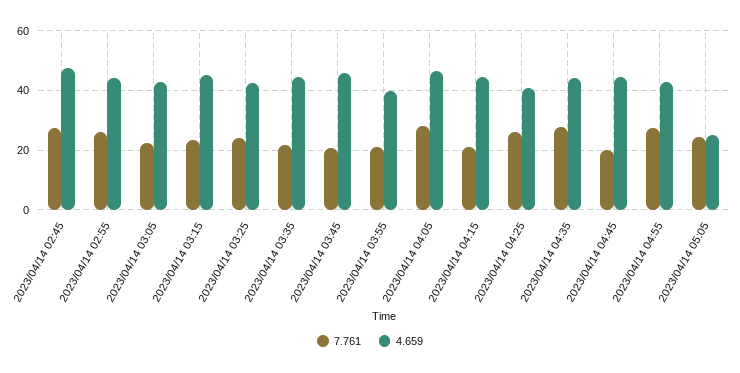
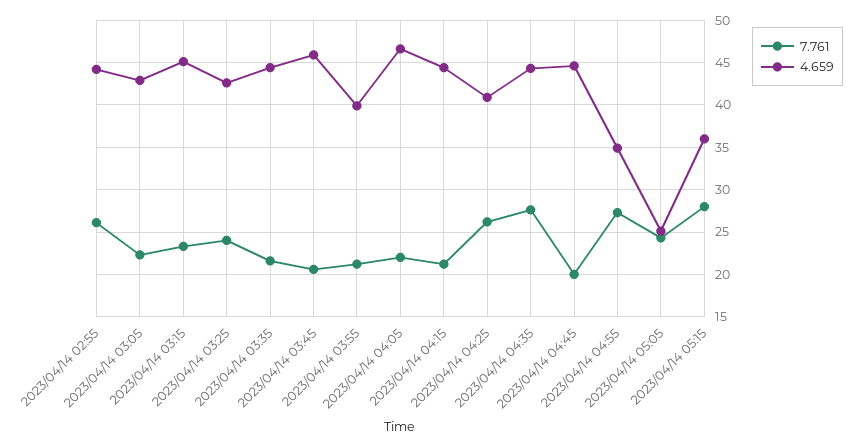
7.761, 2023/04/14 02:45: 27.5 -> none
4.659, 2023/04/14 02:45: 47.5 -> none
7.761, 2023/04/14 04:05: 27.5 -> 22
4.659, 2023/04/14 04:55: 42.5 -> 35
7.761, 2023/04/14 05:15: none -> 28
4.659, 2023/04/14 05:15: none -> 36

